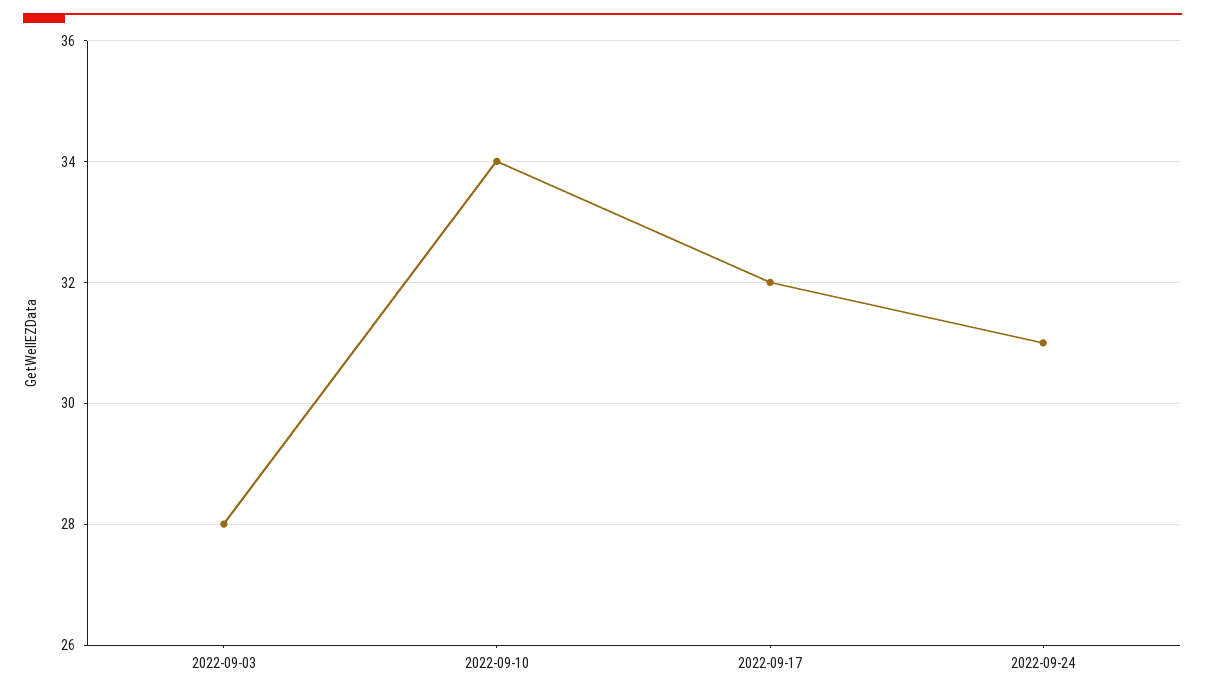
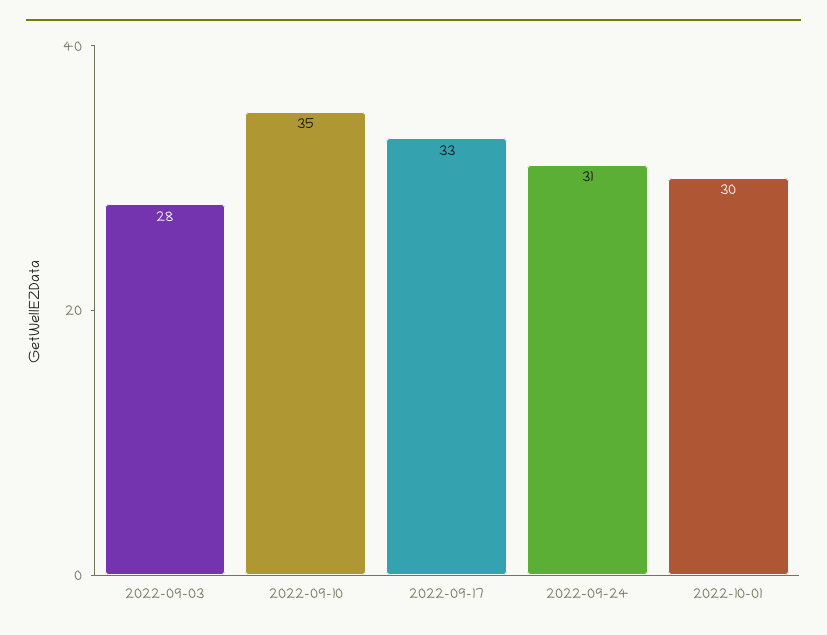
2022-09-10: 34 -> 35
2022-09-17: 32 -> 33
2022-10-01: none -> 30

